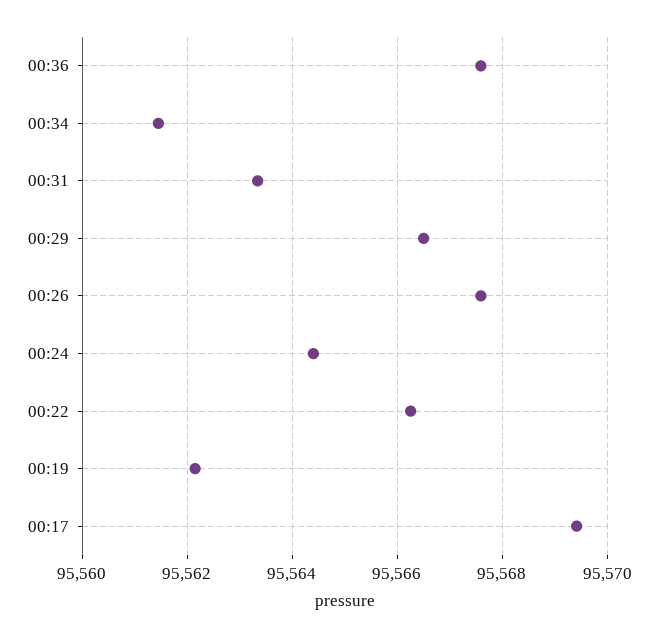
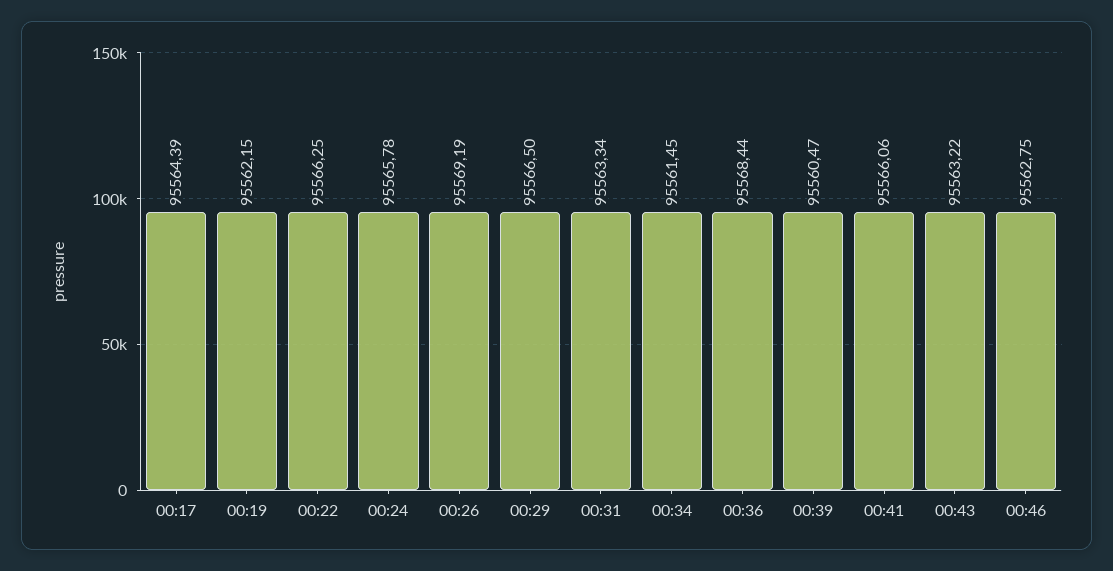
00:36: 95567.6 -> 95568.44
00:26: 95567.6 -> 95569.19
00:24: 95564.4 -> 95565.78
00:17: 95569.4 -> 95564.39
00:39: none -> 95560.47
00:41: none -> 95566.06
00:43: none -> 95563.22
00:46: none -> 95562.75

